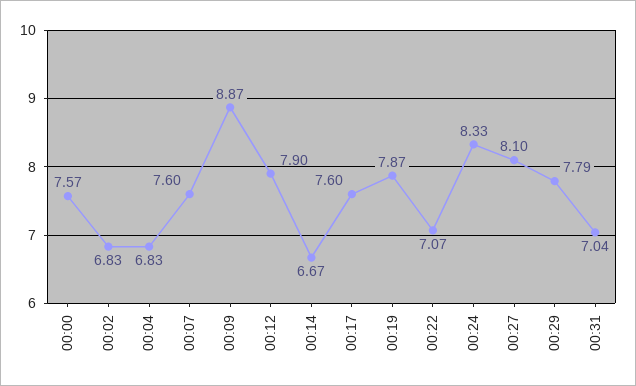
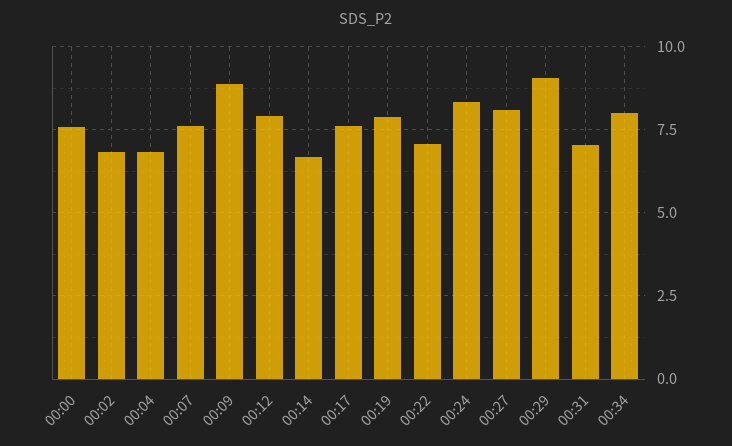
00:29: 7.79 -> 9
00:34: none -> 8

